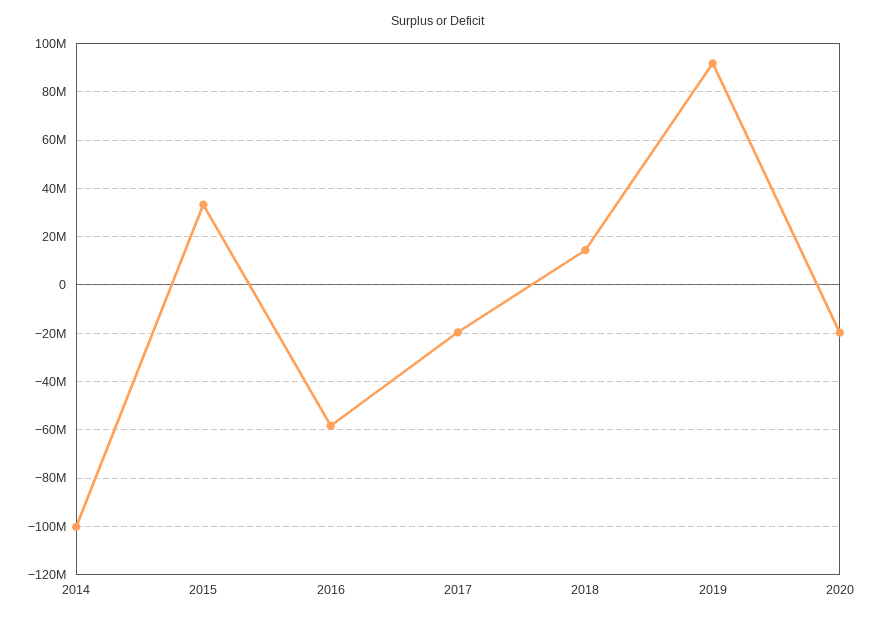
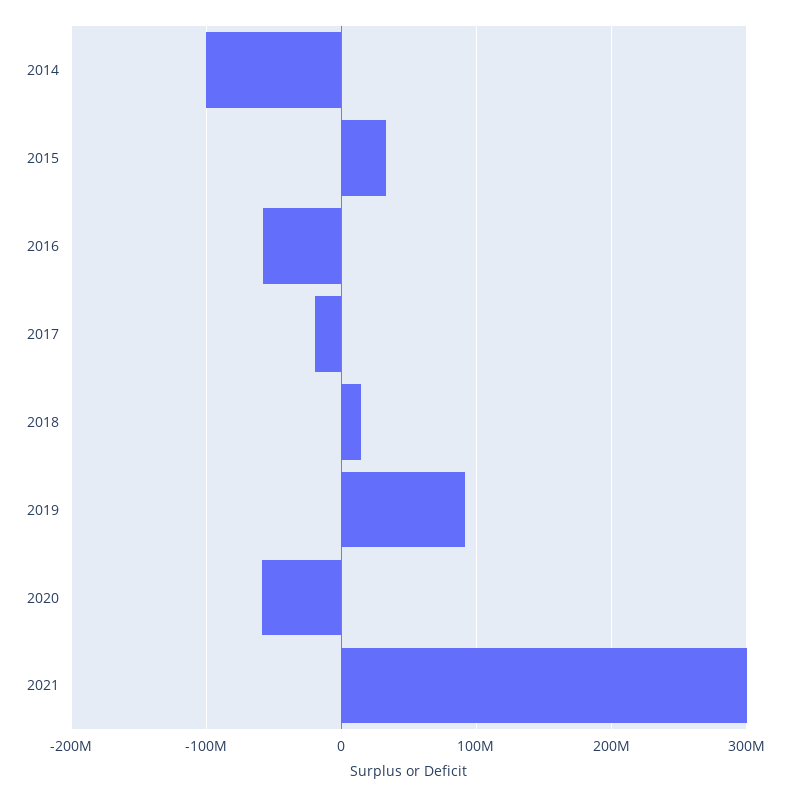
2020: -20000000 -> -60000000
2021: none -> 300000000

